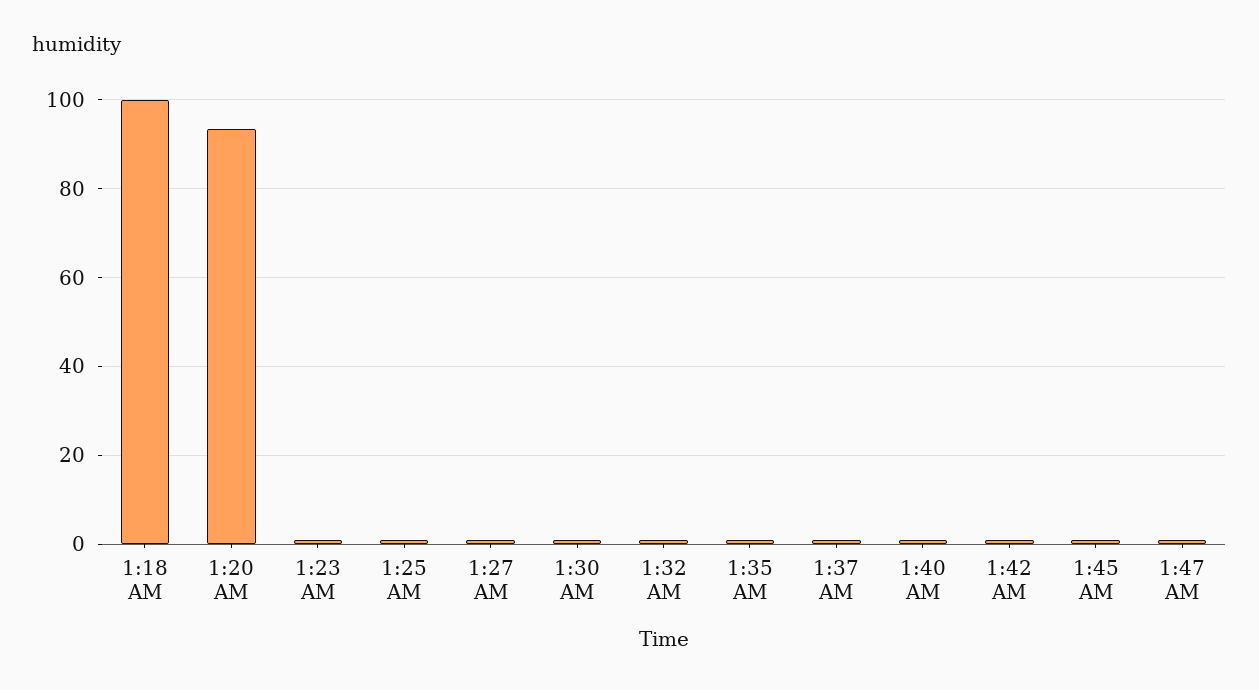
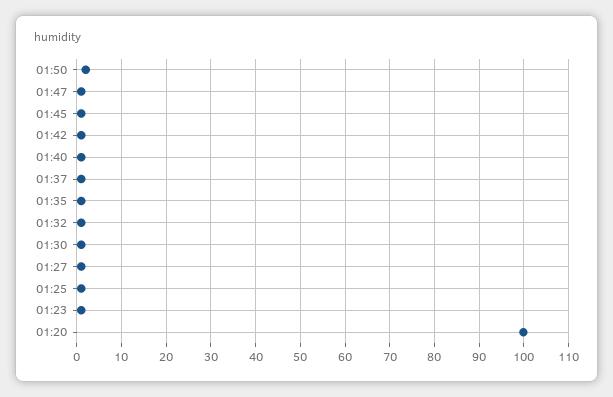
1:18 AM: 100 -> none
1:20 AM: 94 -> 100
01:50: none -> 2

